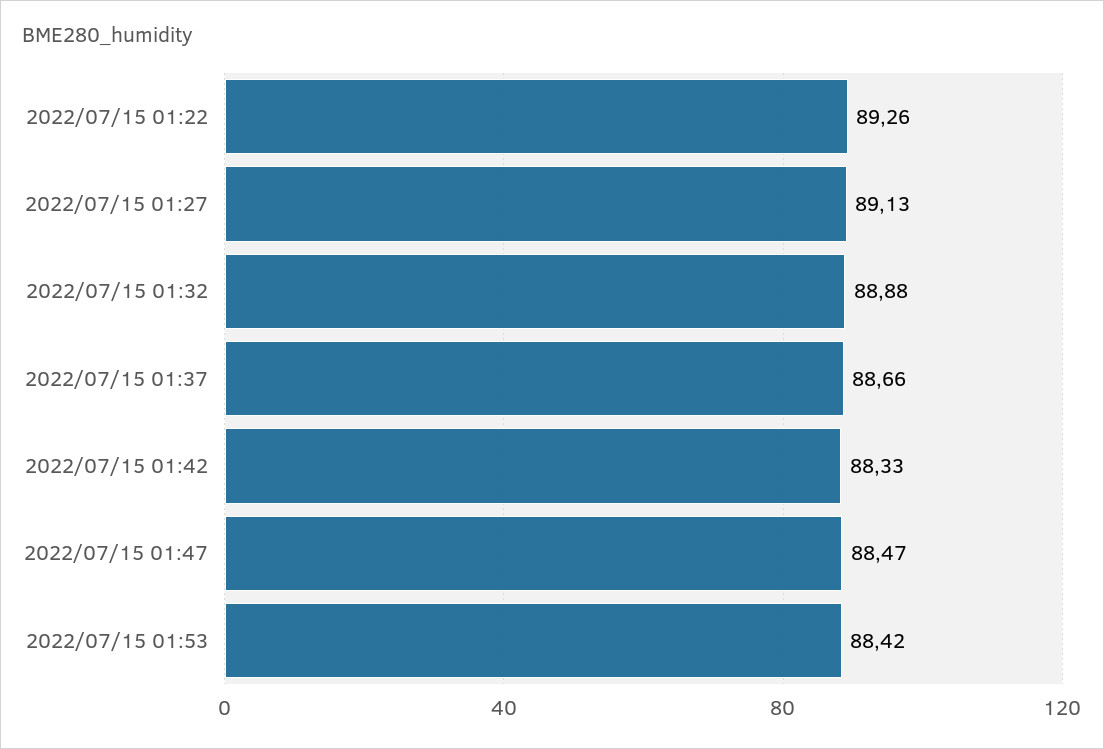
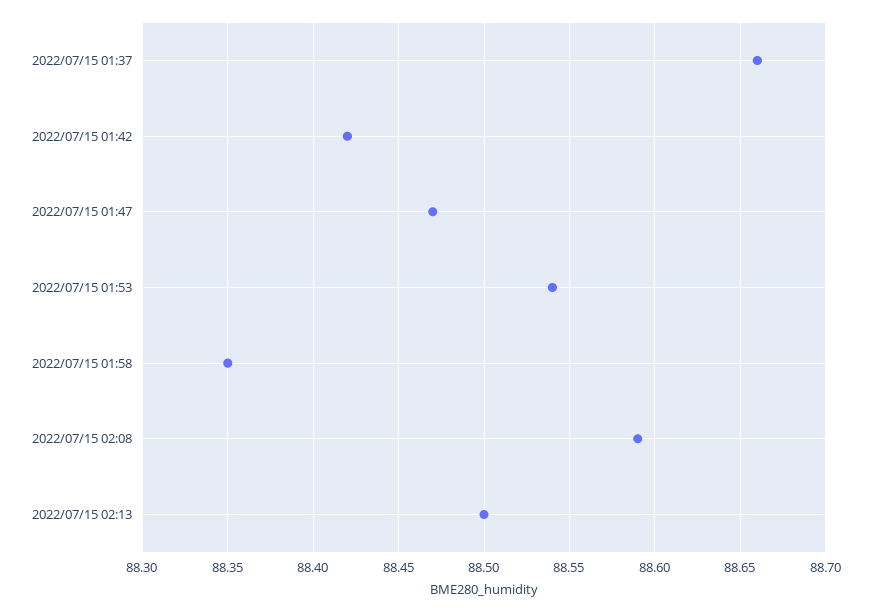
2022/07/15 01:22: 89.26 -> none
2022/07/15 01:27: 89.13 -> none
2022/07/15 01:32: 88.88 -> none
2022/07/15 01:42: 88.33 -> 88.42
2022/07/15 01:53: 88.42 -> 88.54
2022/07/15 01:58: none -> 88.35
2022/07/15 02:08: none -> 88.59
2022/07/15 02:13: none -> 88.5

